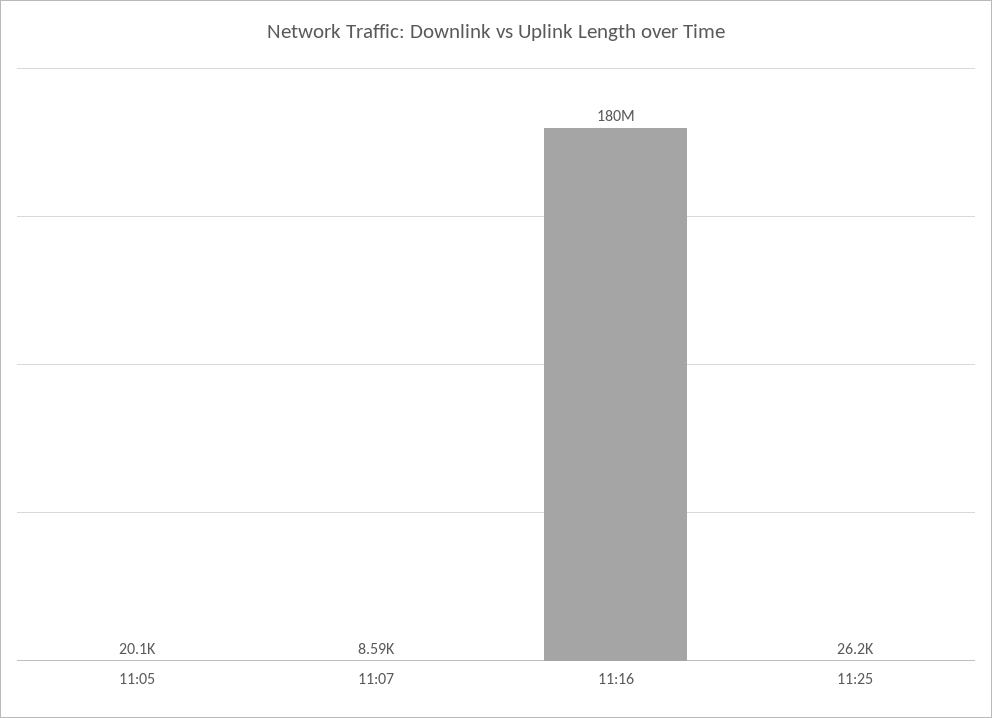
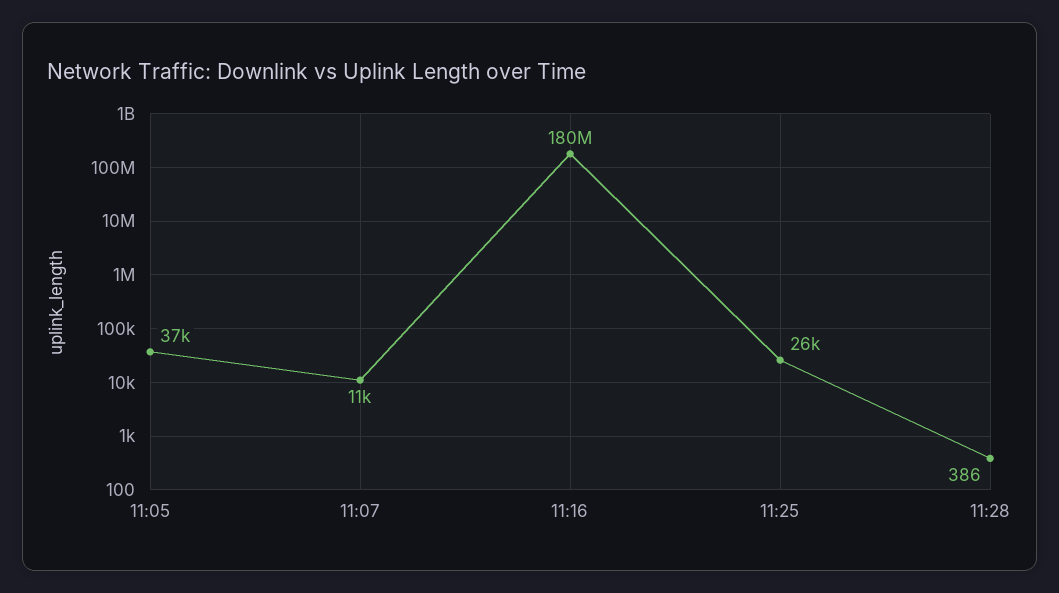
11:05: 20100 -> 37000
11:07: 8590 -> 11000
11:28: none -> 386

